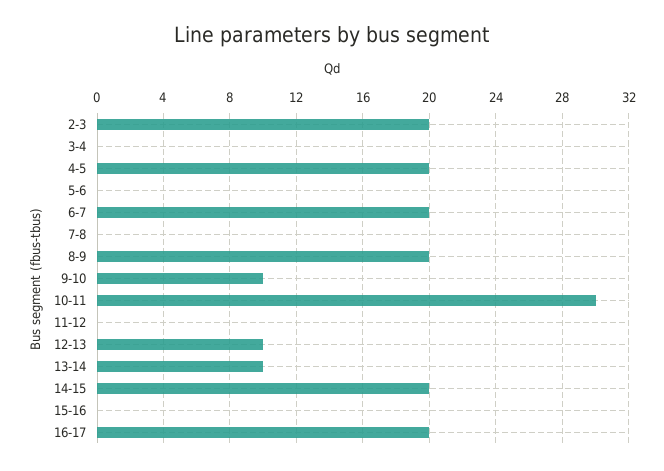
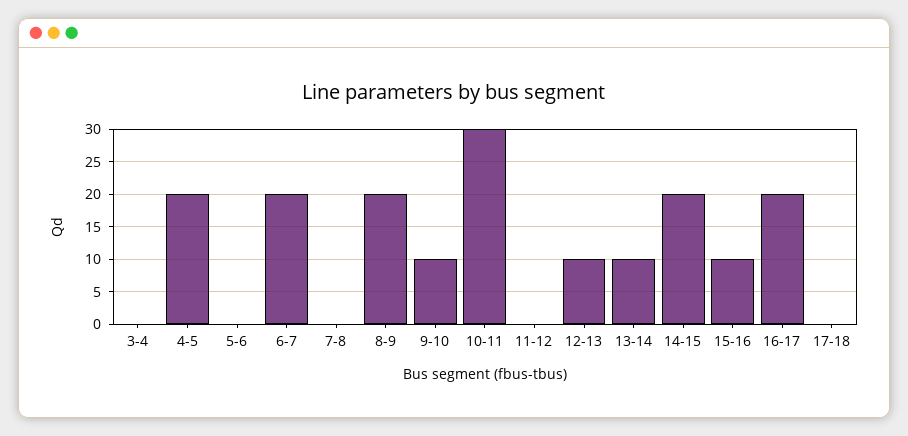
2-3: 20 -> none
15-16: 0 -> 10
17-18: none -> 0

